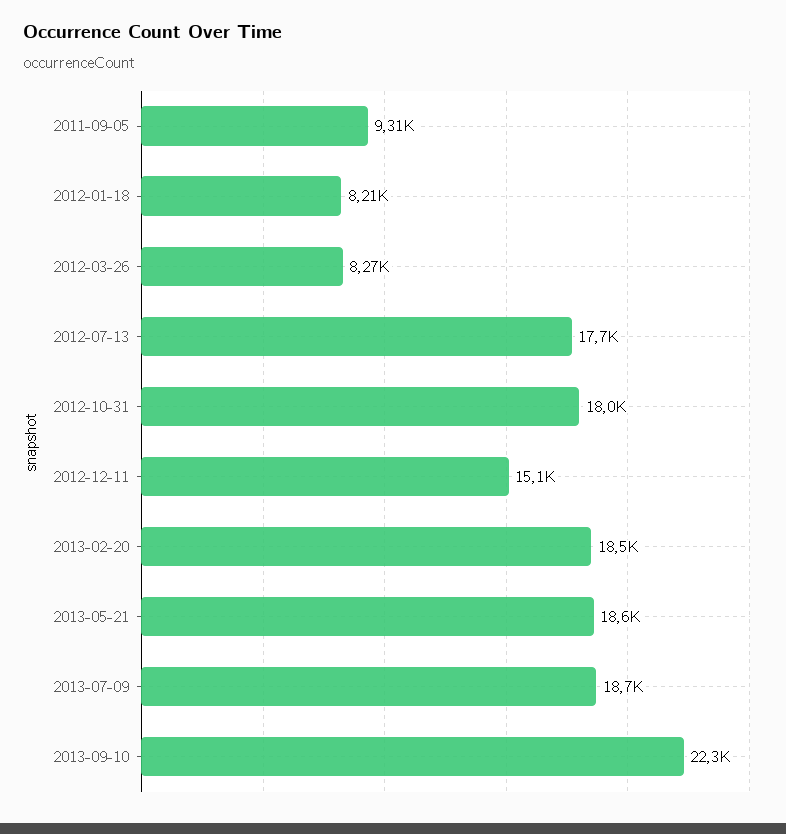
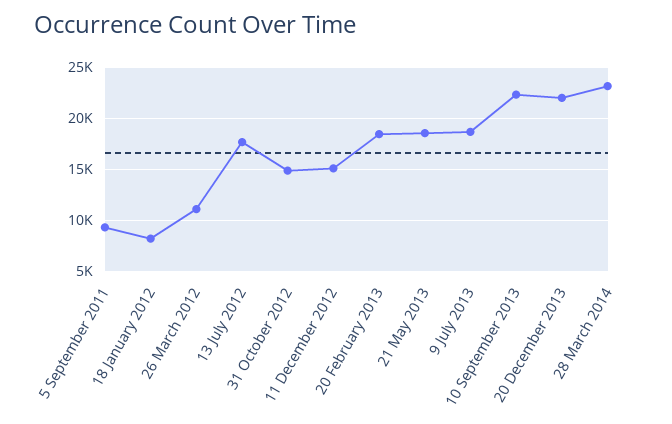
2012-03-26: 8270 -> 11000
2012-10-31: 18000 -> 15000
20 December 2013: none -> 22000
28 March 2014: none -> 23000

